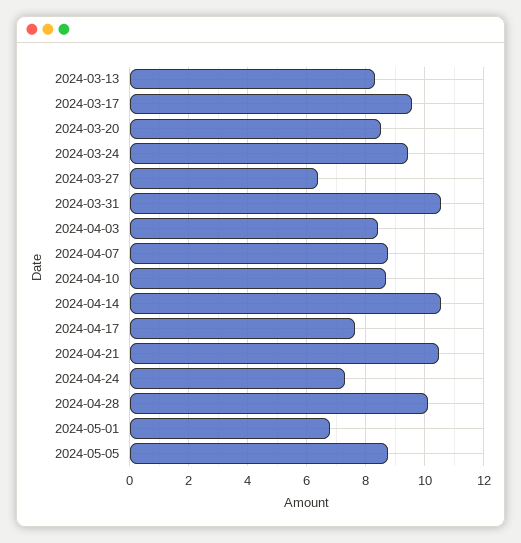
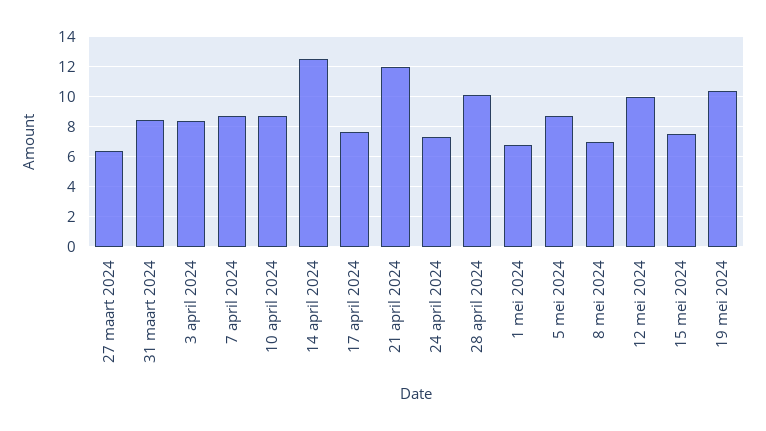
2024-03-13: 8.25 -> none
2024-03-17: 9.5 -> none
2024-03-20: 8.5 -> none
2024-03-24: 9.5 -> none
2024-03-31: 10.5 -> 8.5
2024-04-14: 10.5 -> 12.5
2024-04-21: 10.5 -> 12
8 mei 2024: none -> 7
12 mei 2024: none -> 10
15 mei 2024: none -> 7.5
19 mei 2024: none -> 10.5

